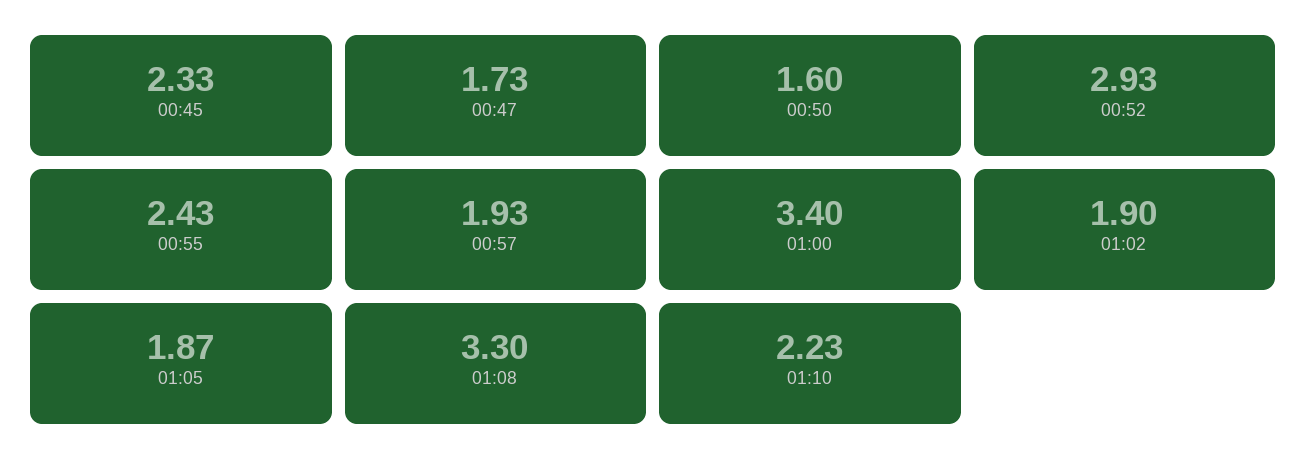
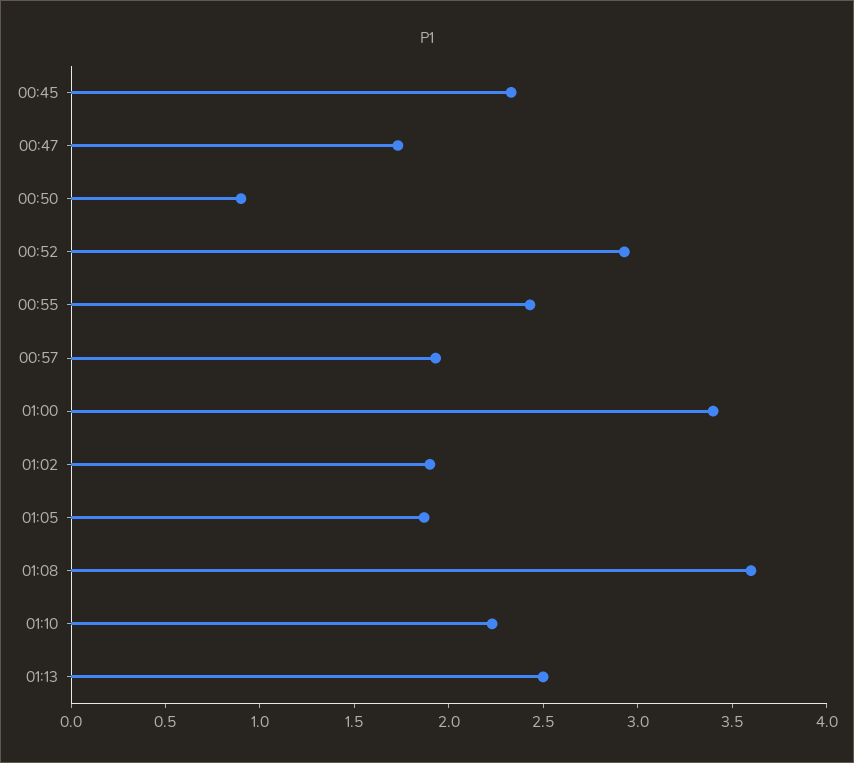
00:50: 1.6 -> 0.9
01:08: 3.3 -> 3.6
01:13: none -> 2.5

